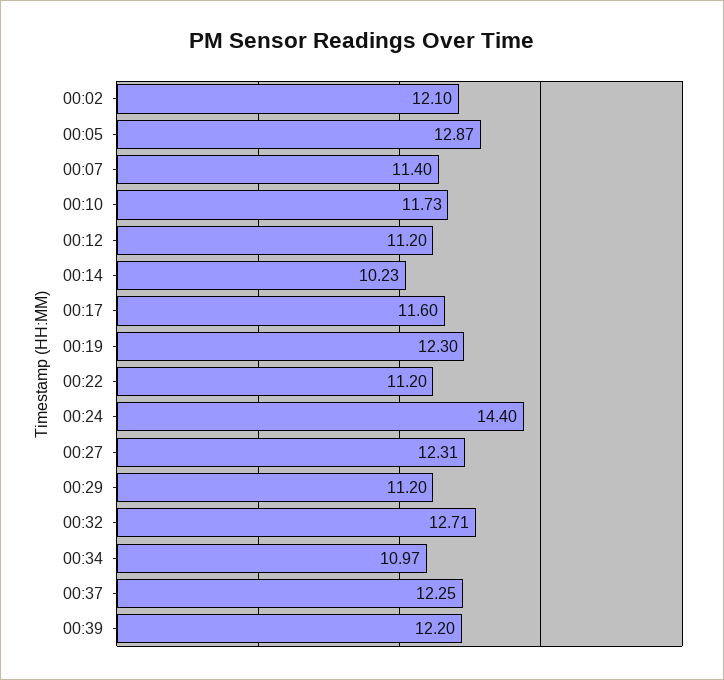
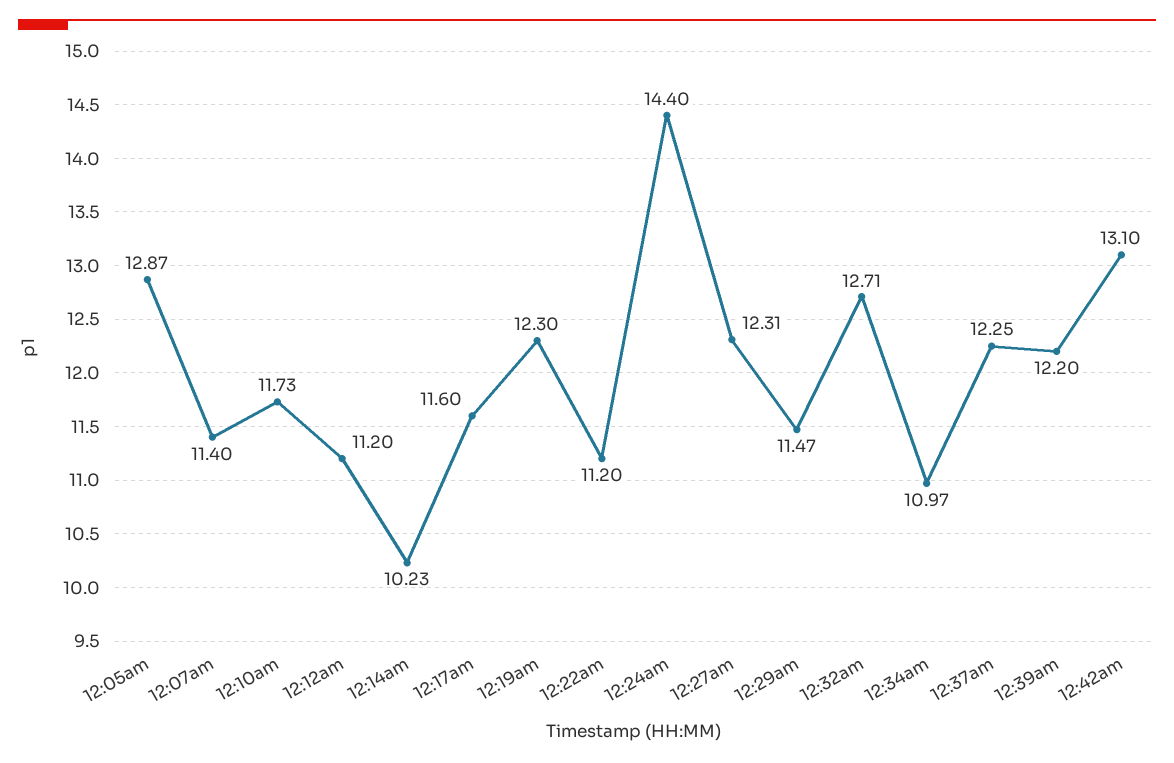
00:02: 12.1 -> none
00:29: 11.2 -> 11.47
12:42am: none -> 13.1

